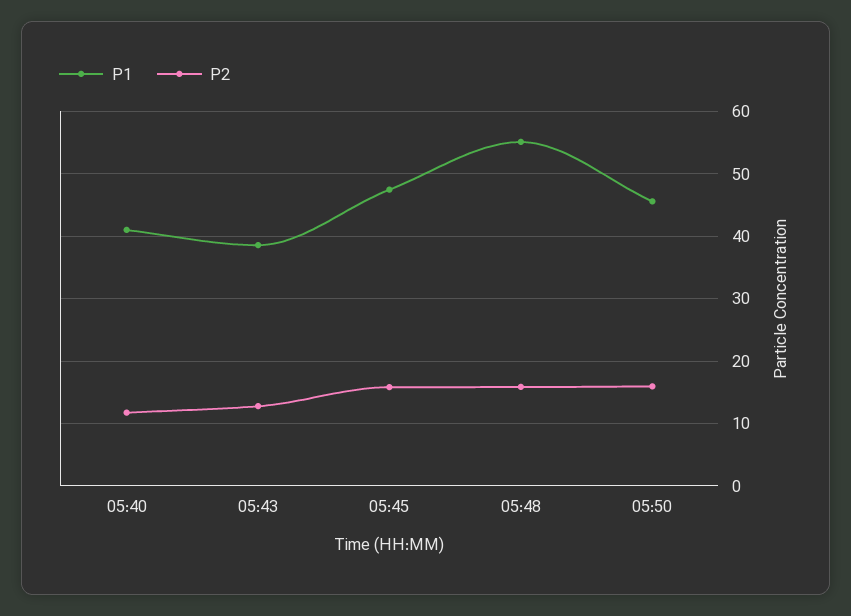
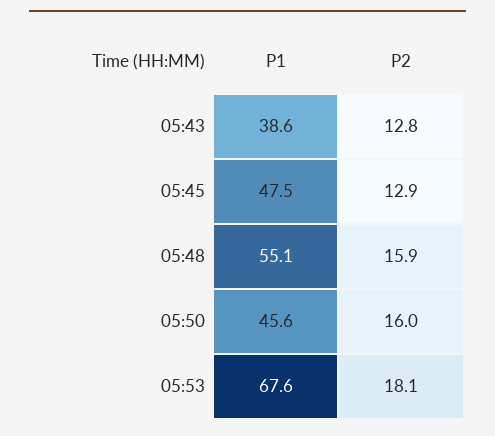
P1, 05:40: 41 -> none
P2, 05:40: 12 -> none
P2, 05:45: 16 -> 12.9
P1, 05:53: none -> 67.6
P2, 05:53: none -> 18.1

